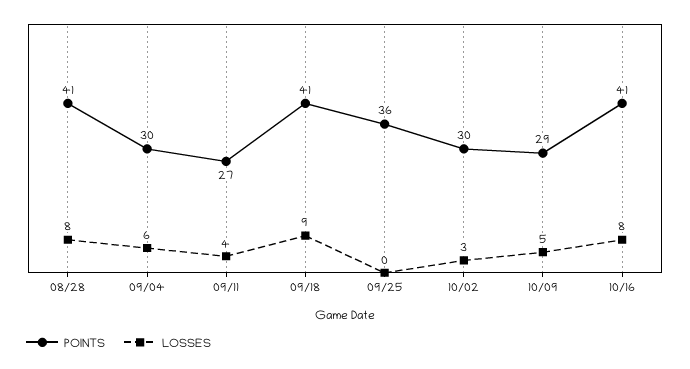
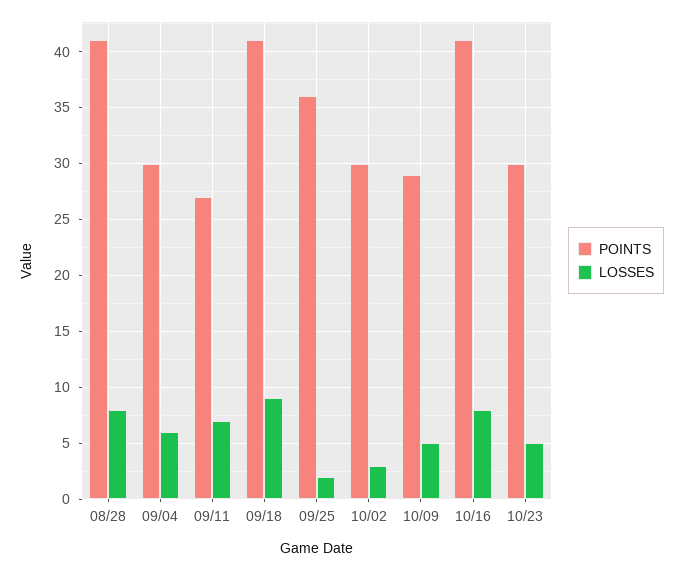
LOSSES, 09/11: 4 -> 7
LOSSES, 09/25: 0 -> 2
POINTS, 10/23: none -> 30
LOSSES, 10/23: none -> 5

